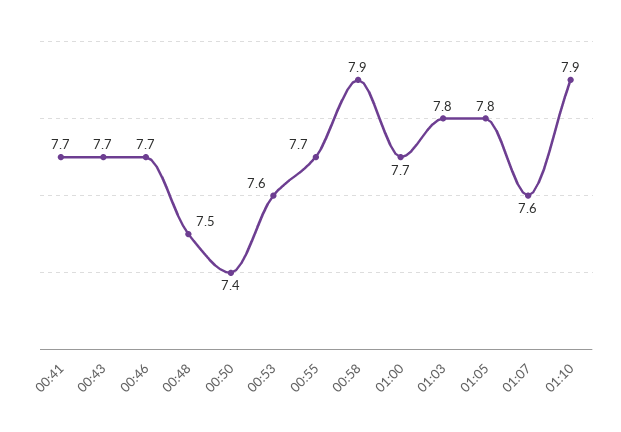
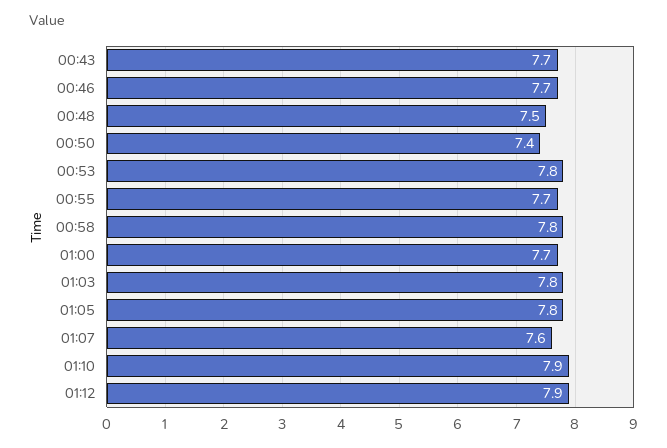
00:41: 7.7 -> none
00:53: 7.6 -> 7.8
00:58: 7.9 -> 7.8
01:12: none -> 7.9

